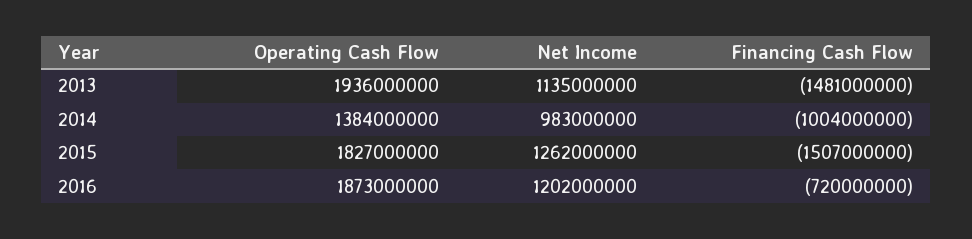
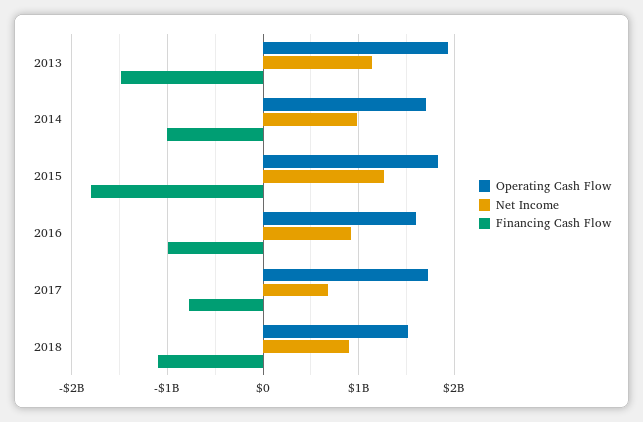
Operating Cash Flow, 2014: 1384000000 -> 1700000000
Financing Cash Flow, 2015: -1507000000 -> -1800000000
Operating Cash Flow, 2016: 1873000000 -> 1600000000
Net Income, 2016: 1202000000 -> 900000000
Financing Cash Flow, 2016: -720000000 -> -1000000000
Operating Cash Flow, 2017: none -> 1700000000
Net Income, 2017: none -> 700000000
Financing Cash Flow, 2017: none -> -800000000
Operating Cash Flow, 2018: none -> 1500000000
Net Income, 2018: none -> 900000000
Financing Cash Flow, 2018: none -> -1100000000

